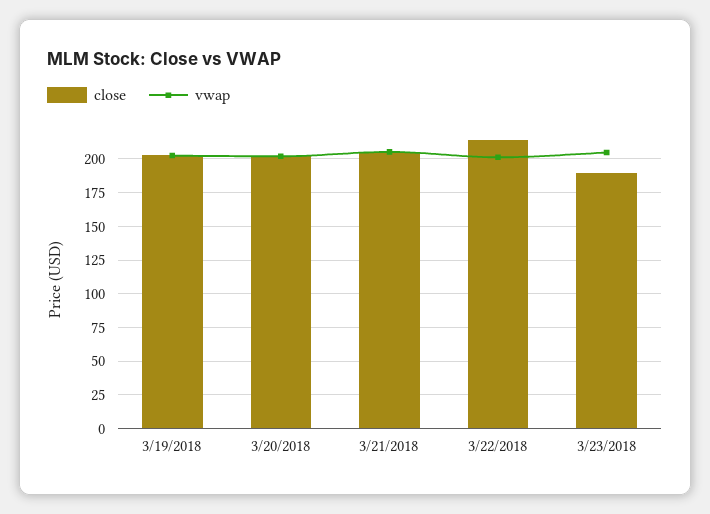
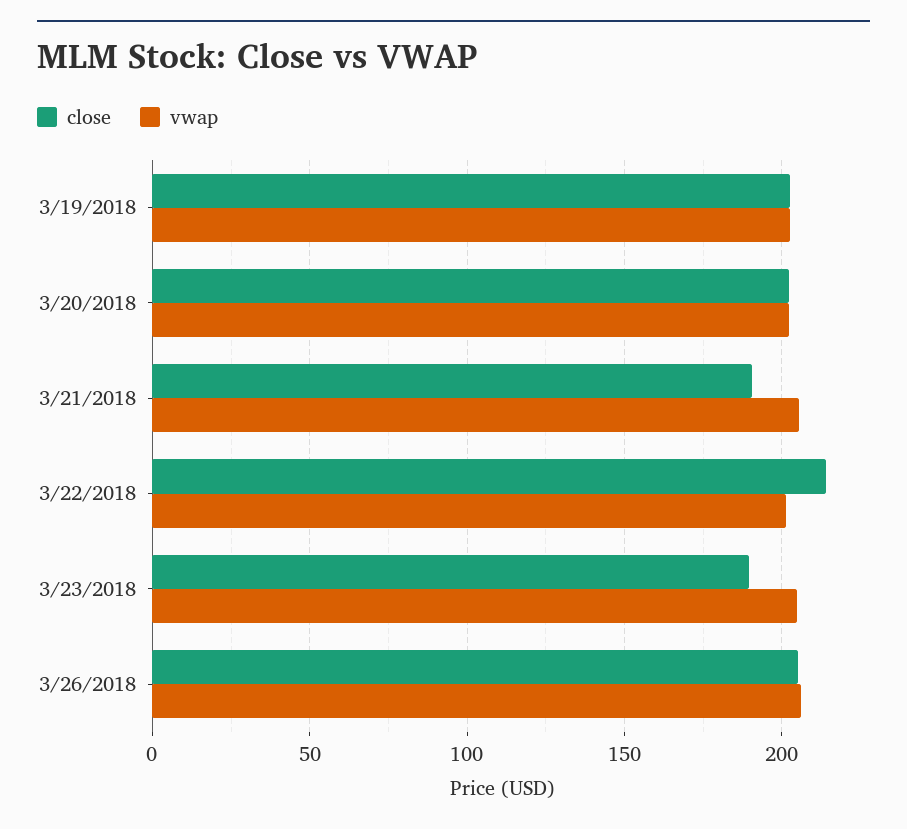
close, 3/21/2018: 205 -> 190
close, 3/26/2018: none -> 205
vwap, 3/26/2018: none -> 205

